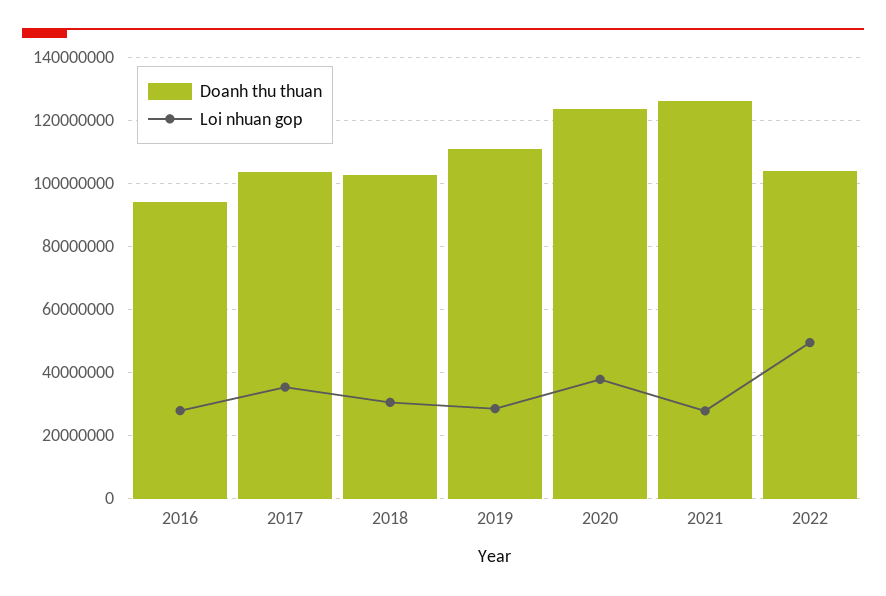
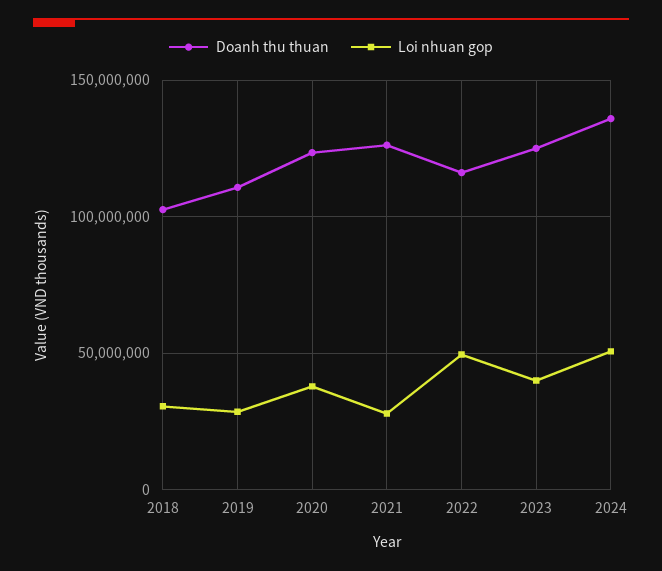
Doanh thu thuan, 2016: 94000000 -> none
Loi nhuan gop, 2016: 28000000 -> none
Doanh thu thuan, 2017: 104000000 -> none
Loi nhuan gop, 2017: 36000000 -> none
Doanh thu thuan, 2022: 104000000 -> 115000000
Doanh thu thuan, 2023: none -> 125000000
Loi nhuan gop, 2023: none -> 40000000
Doanh thu thuan, 2024: none -> 135000000
Loi nhuan gop, 2024: none -> 50000000

